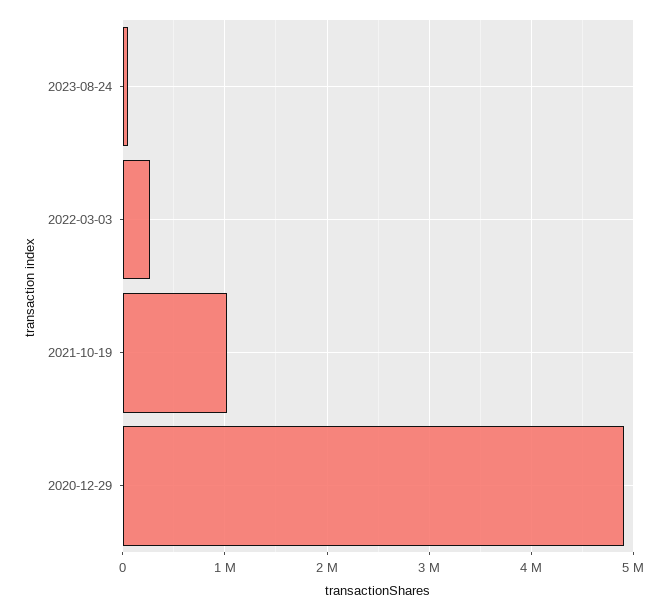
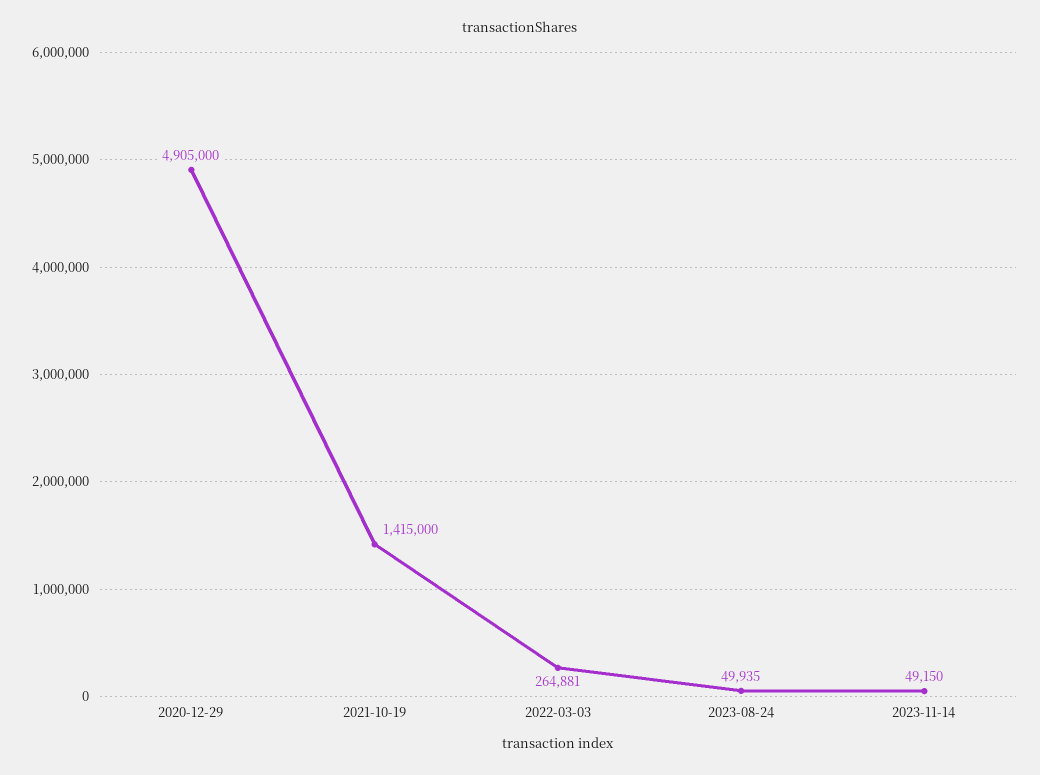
2021-10-19: 1000000 -> 1415000
2023-11-14: none -> 49150

